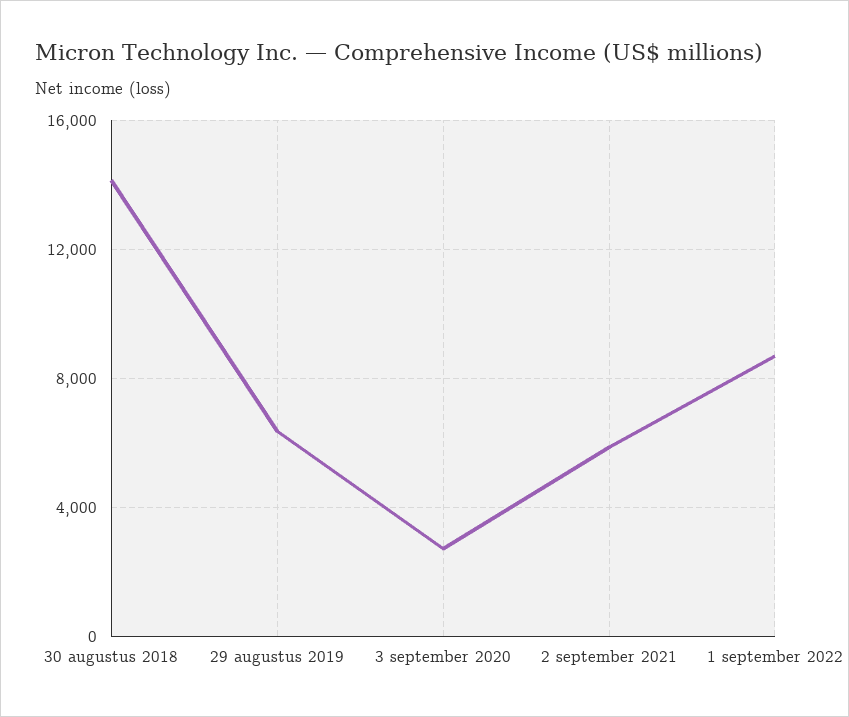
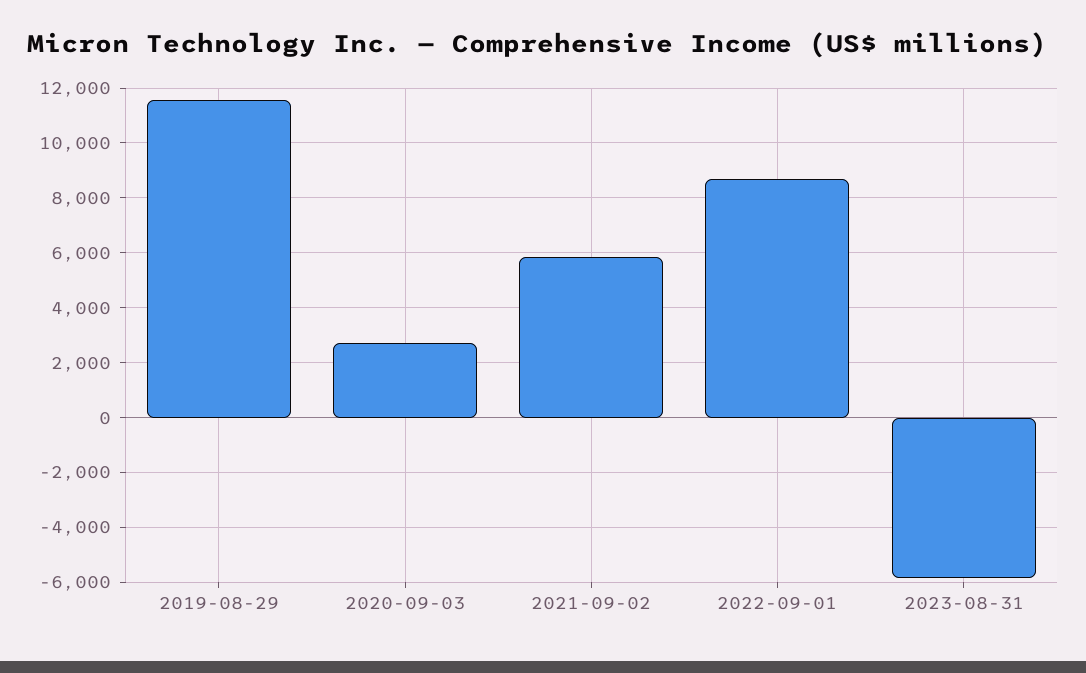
30 augustus 2018: 14000 -> none
29 augustus 2019: 6500 -> 11500
2023-08-31: none -> -5750

